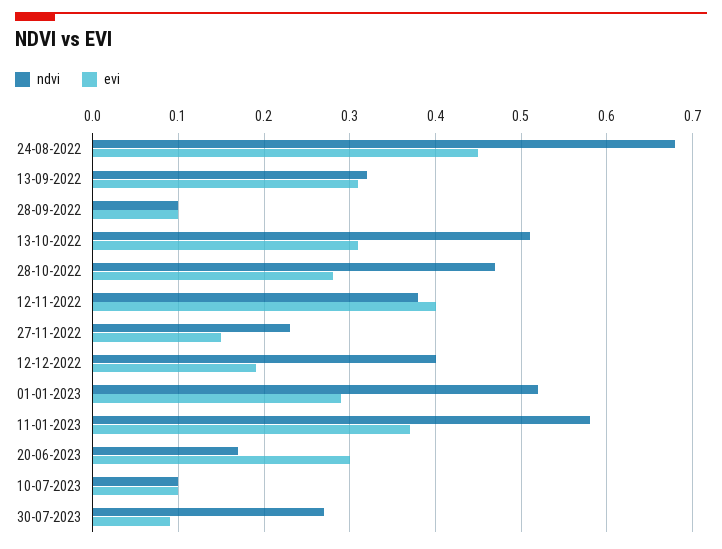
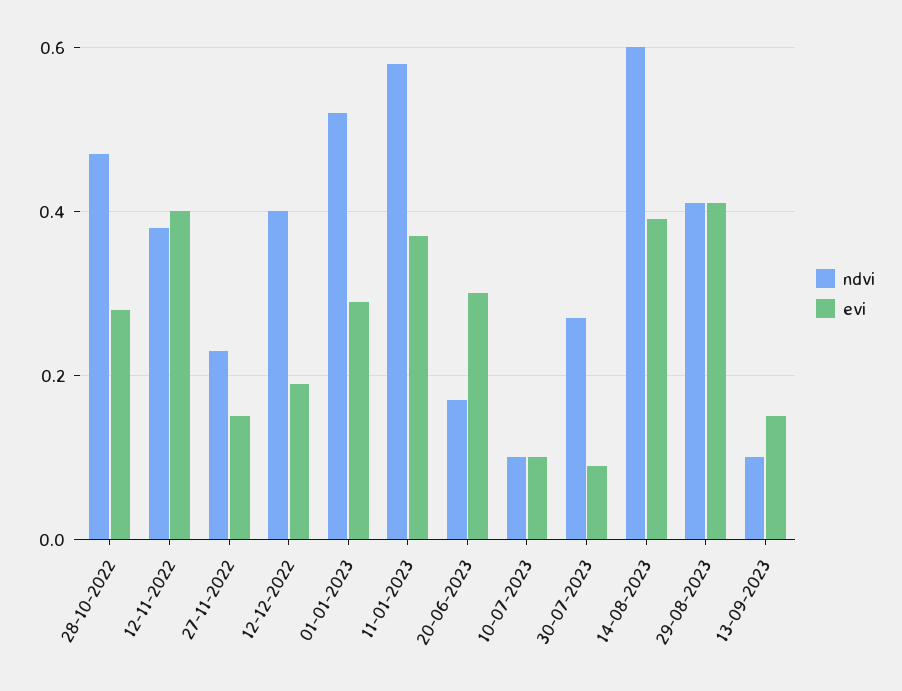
ndvi, 24-08-2022: 0.68 -> none
evi, 24-08-2022: 0.45 -> none
ndvi, 13-09-2022: 0.32 -> none
evi, 13-09-2022: 0.31 -> none
ndvi, 28-09-2022: 0.1 -> none
evi, 28-09-2022: 0.1 -> none
ndvi, 13-10-2022: 0.51 -> none
evi, 13-10-2022: 0.31 -> none
ndvi, 14-08-2023: none -> 0.6
evi, 14-08-2023: none -> 0.4
ndvi, 29-08-2023: none -> 0.4
evi, 29-08-2023: none -> 0.4
ndvi, 13-09-2023: none -> 0.1
evi, 13-09-2023: none -> 0.15

